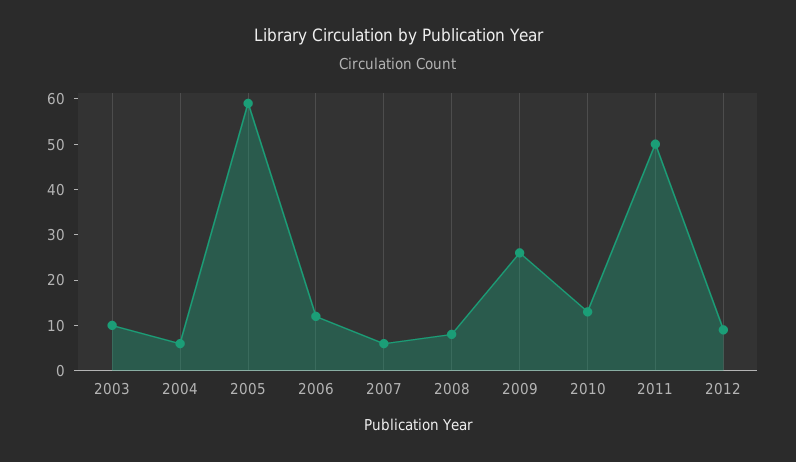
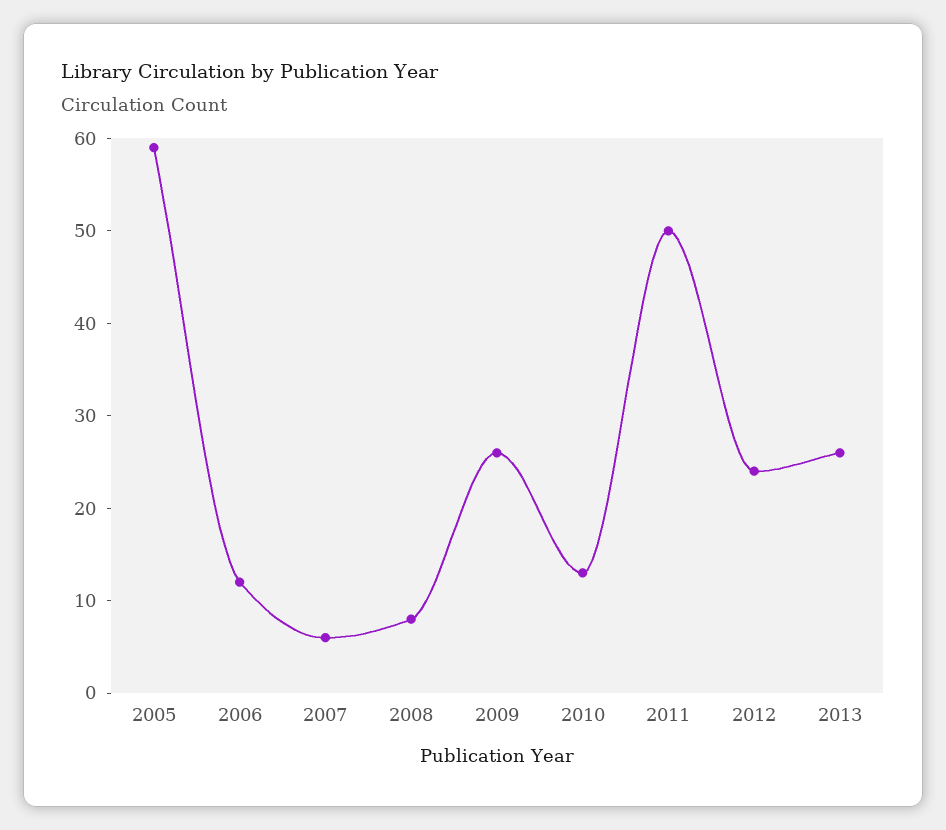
2003: 10 -> none
2004: 5 -> none
2012: 10 -> 24
2013: none -> 26

